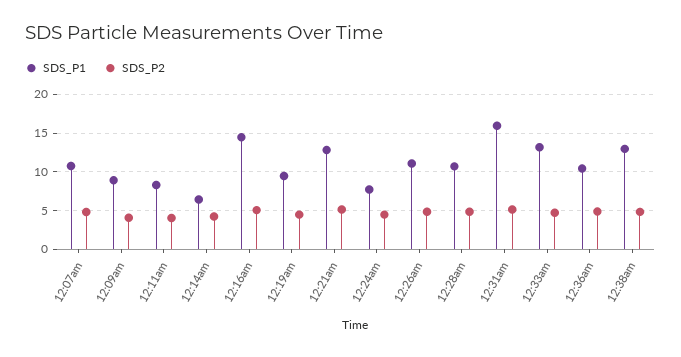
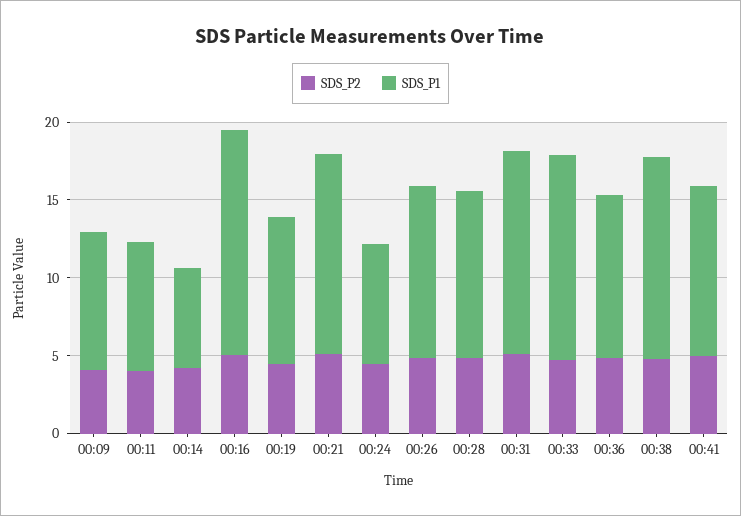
SDS_P1, 12:07am: 11 -> none
SDS_P2, 12:07am: 5 -> none
SDS_P1, 12:31am: 16 -> 13
SDS_P2, 00:41: none -> 5
SDS_P1, 00:41: none -> 11

